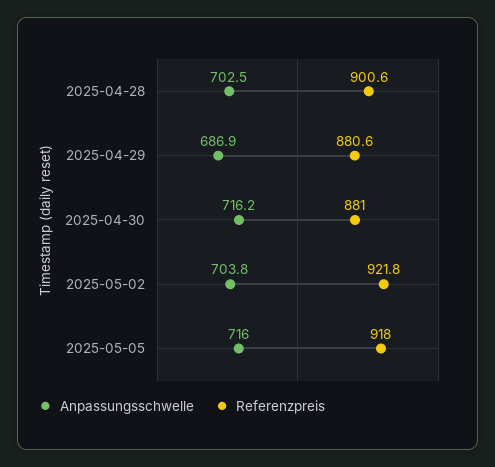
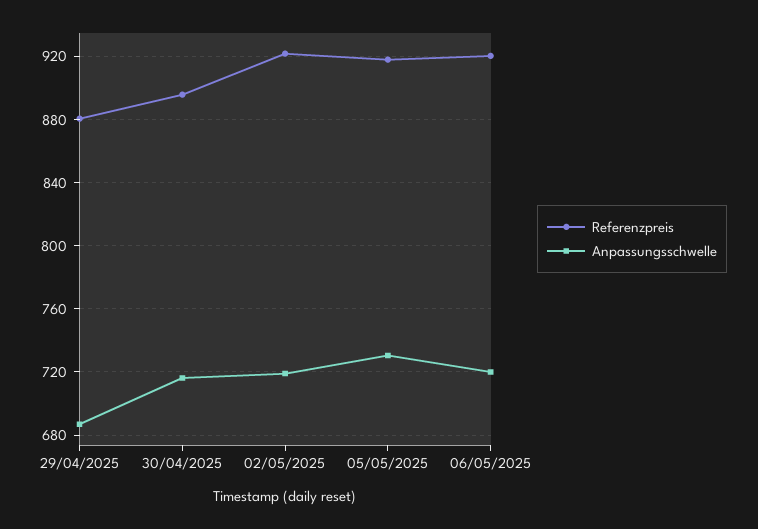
Anpassungsschwelle, 2025-04-28: 702.5 -> none
Referenzpreis, 2025-04-28: 900.6 -> none
Referenzpreis, 2025-04-30: 881 -> 895
Anpassungsschwelle, 2025-05-02: 703.8 -> 720
Anpassungsschwelle, 2025-05-05: 716 -> 730
Referenzpreis, 06/05/2025: none -> 920
Anpassungsschwelle, 06/05/2025: none -> 720

